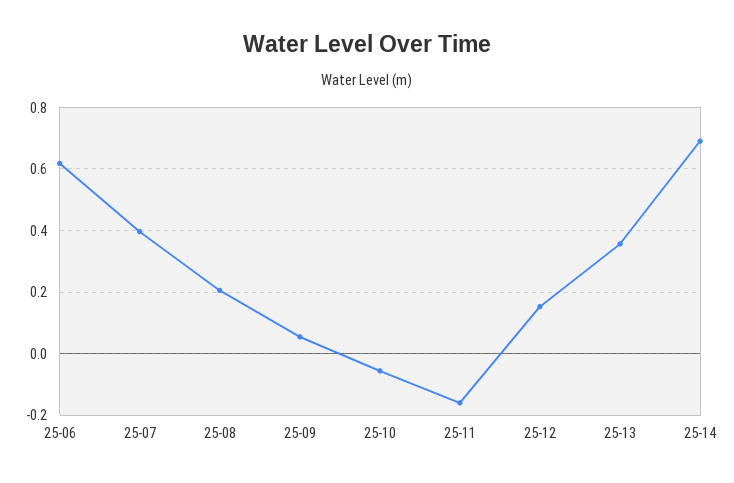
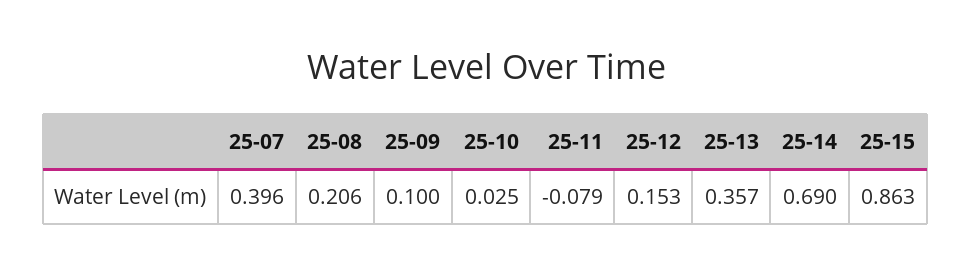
25-06: 0.62 -> none
25-09: 0.06 -> 0.1
25-10: -0.06 -> 0.025
25-11: -0.16 -> -0.079
25-15: none -> 0.863

